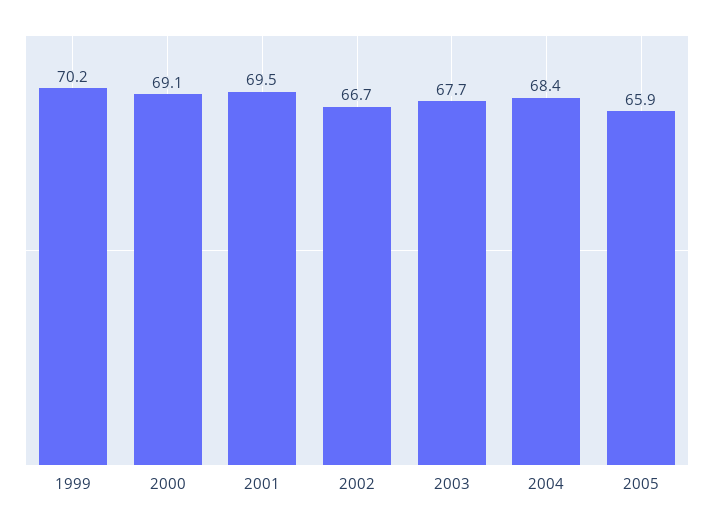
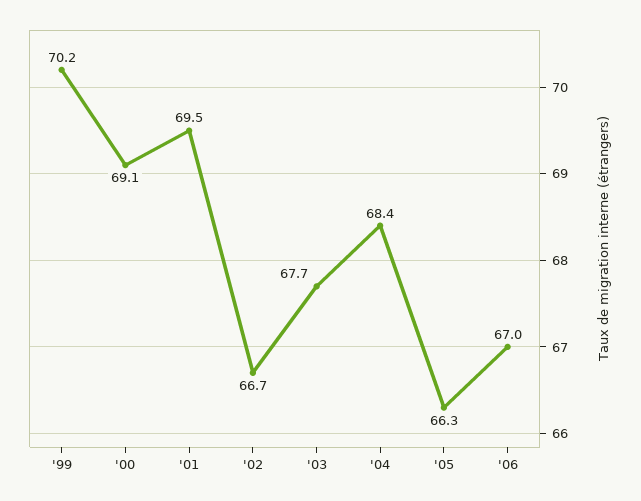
2005: 65.9 -> 66.3
'06: none -> 67

